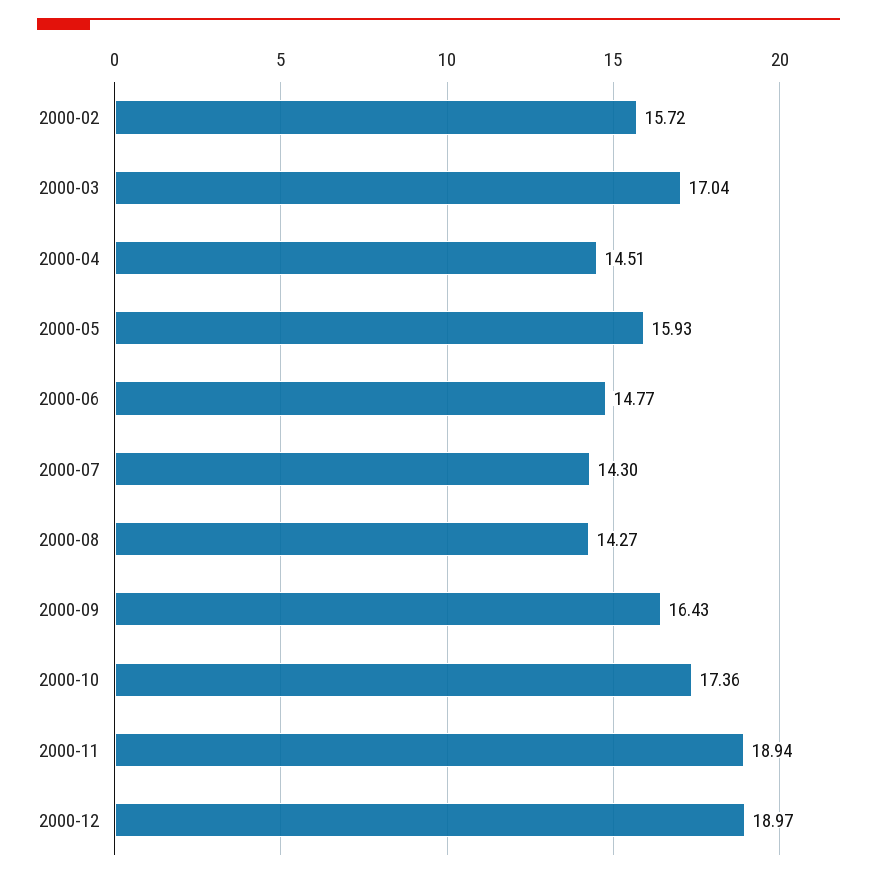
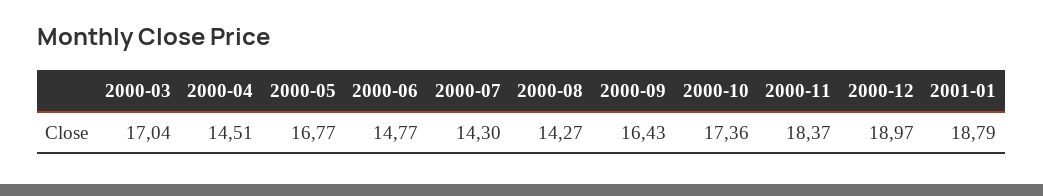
2000-02: 15.72 -> none
2000-05: 15.93 -> 16.77
2000-11: 18.94 -> 18.37
2001-01: none -> 18.79

